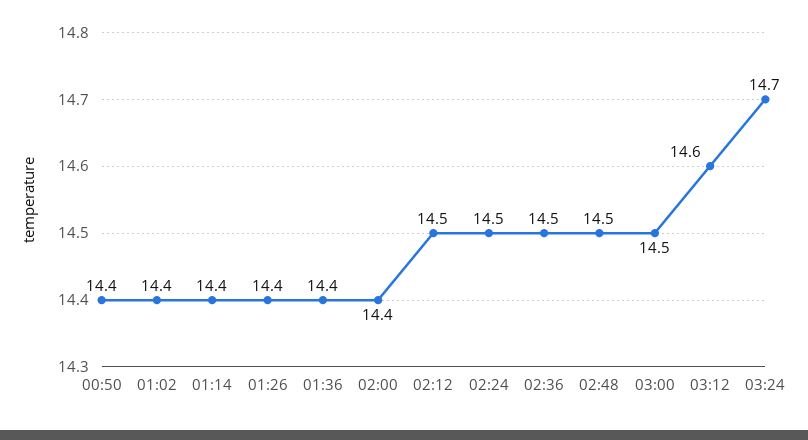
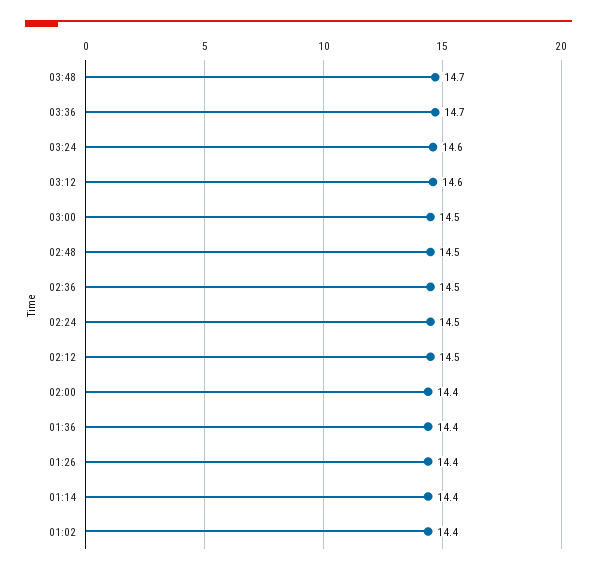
00:50: 14.4 -> none
03:24: 14.7 -> 14.6
03:48: none -> 14.7
03:36: none -> 14.7

